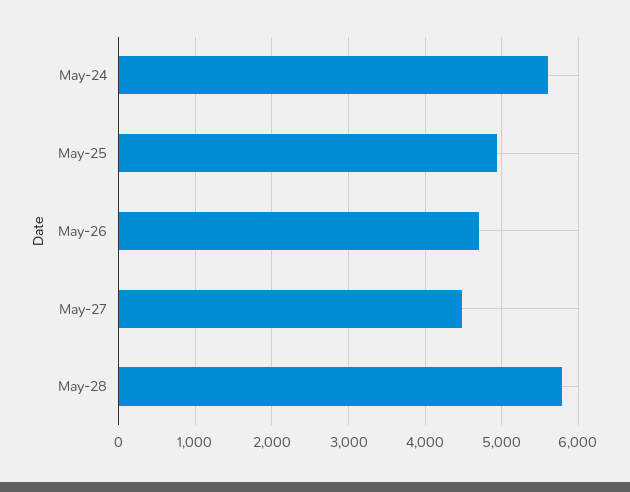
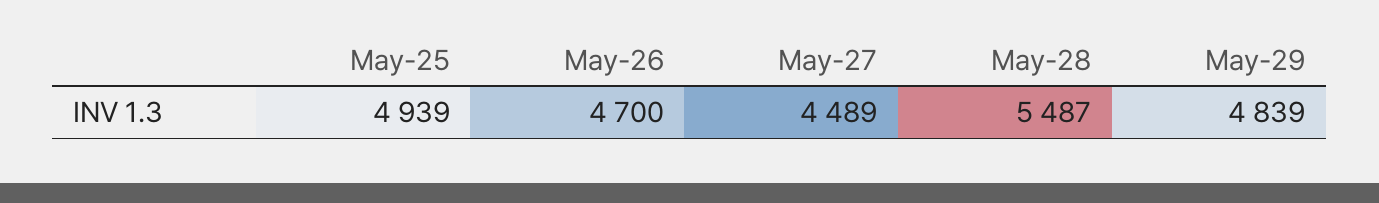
May-24: 5600 -> none
May-28: 5800 -> 5487
May-29: none -> 4839

